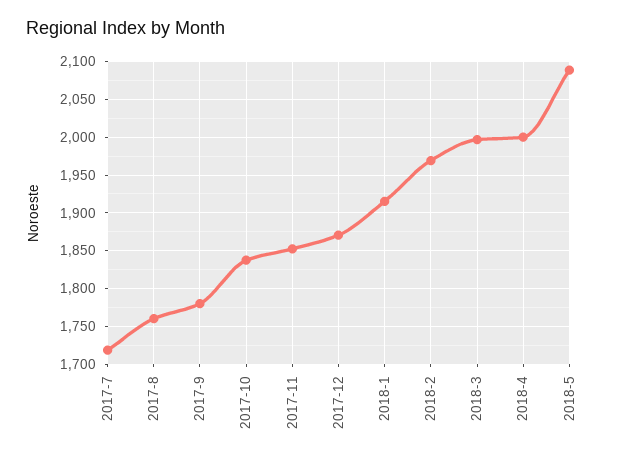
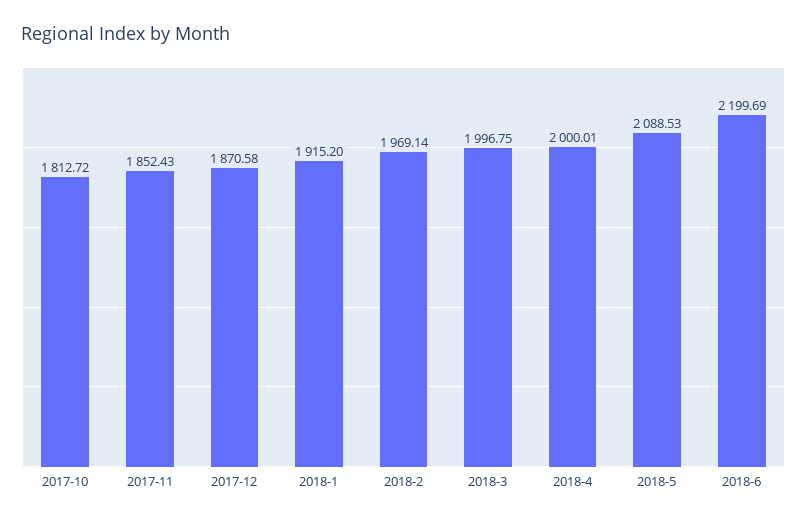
2017-7: 1720 -> none
2017-8: 1760 -> none
2017-9: 1780 -> none
2017-10: 1840 -> 1812.72
2018-6: none -> 2199.69

